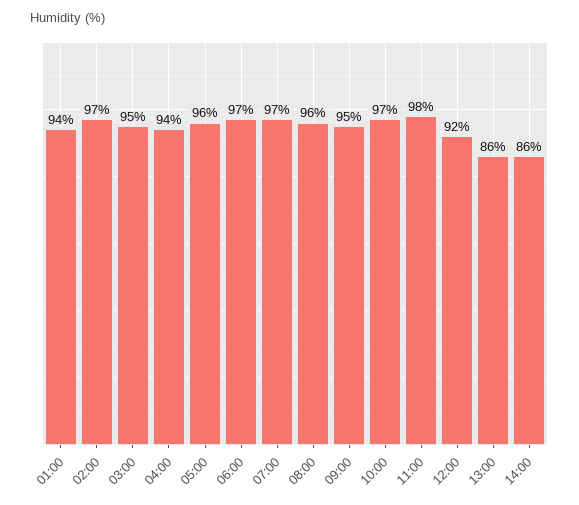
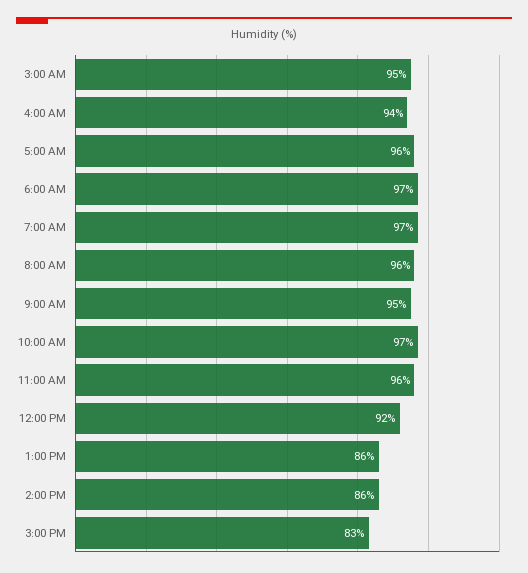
01:00: 94 -> none
02:00: 97 -> none
11:00: 98 -> 96
3:00 PM: none -> 83

